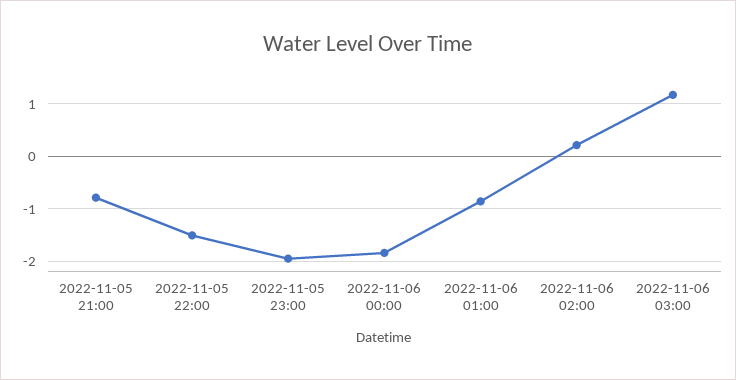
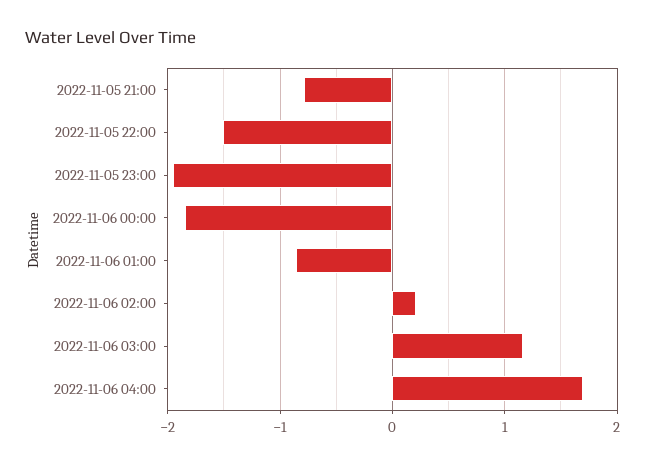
2022-11-06 04:00: none -> 1.7

